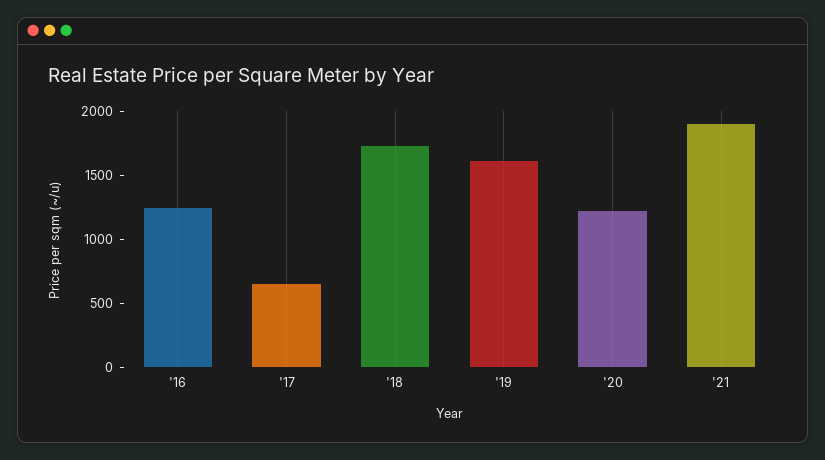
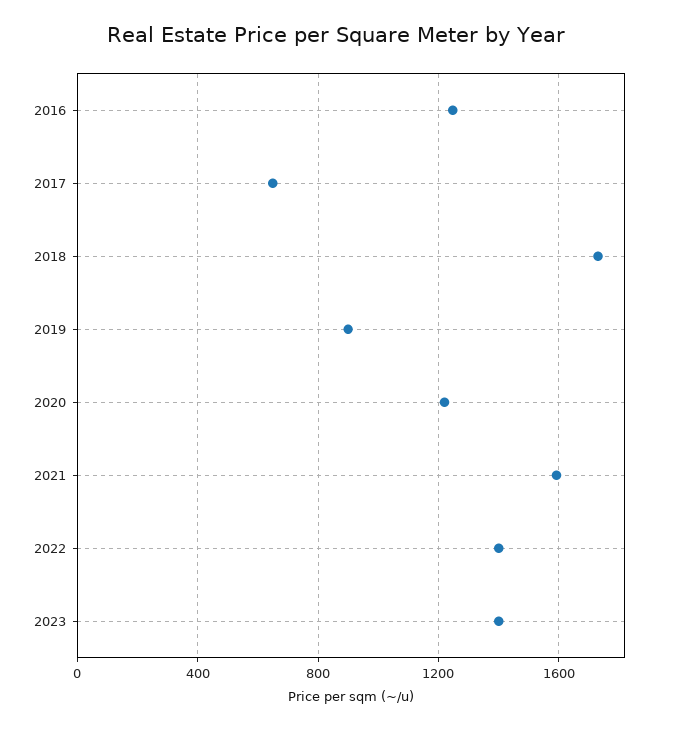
'19: 1600 -> 900
'21: 1900 -> 1600
2022: none -> 1400
2023: none -> 1400

